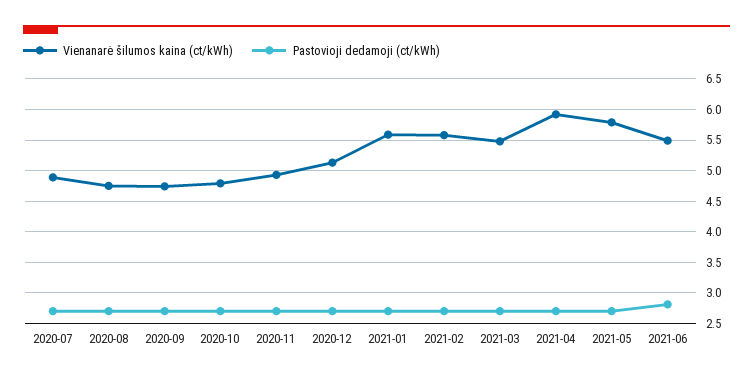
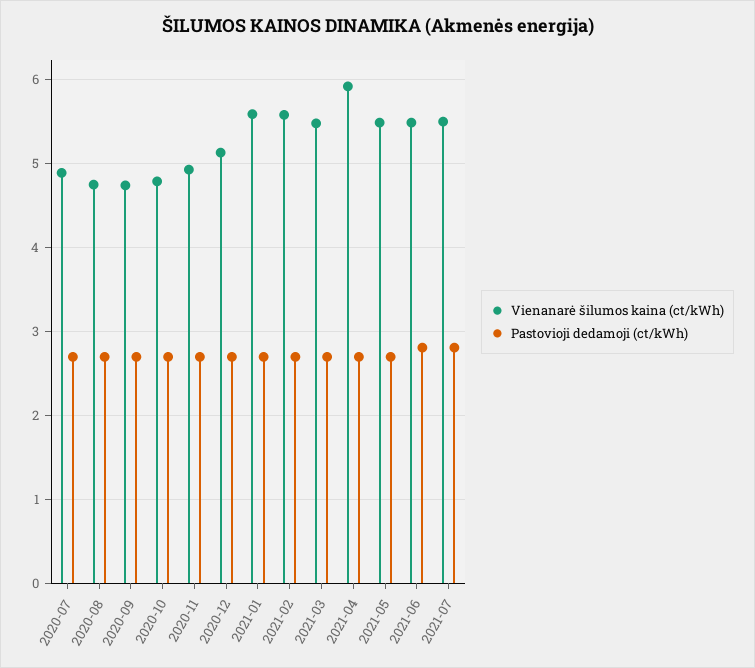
Vienanarė šilumos kaina (ct/kWh), 2021-05: 5.8 -> 5.5
Vienanarė šilumos kaina (ct/kWh), 2021-07: none -> 5.5
Pastovioji dedamoji (ct/kWh), 2021-07: none -> 2.8

